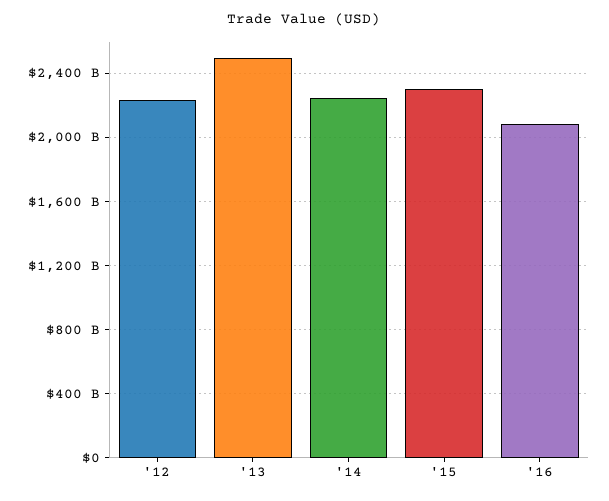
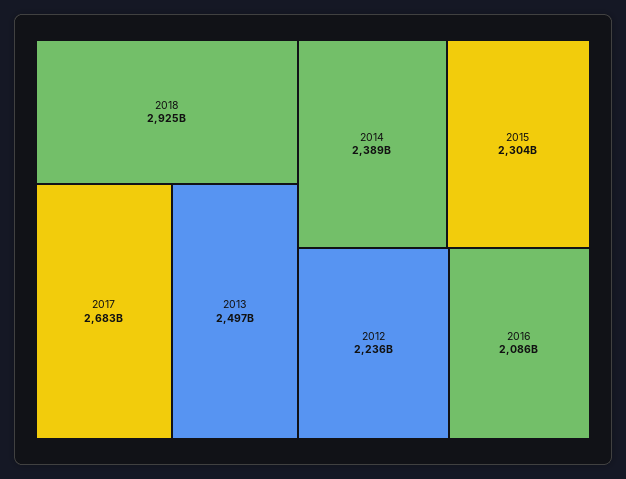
'14: 2250000000000 -> 2389000000000
2018: none -> 2925000000000
2017: none -> 2683000000000

